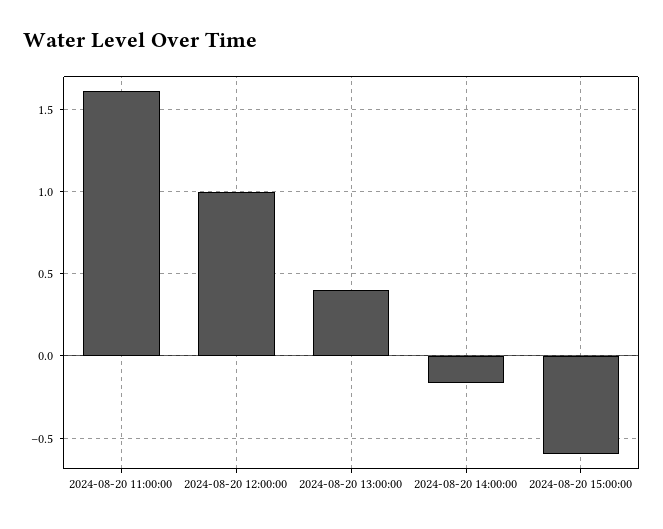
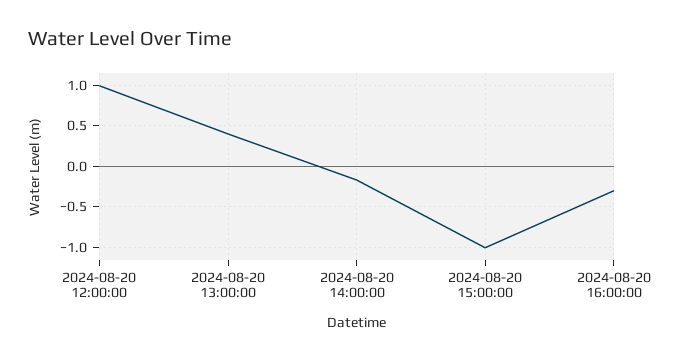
2024-08-20 11:00:00: 1.6 -> none
2024-08-20 15:00:00: -0.6 -> -1
2024-08-20 16:00:00: none -> -0.3

